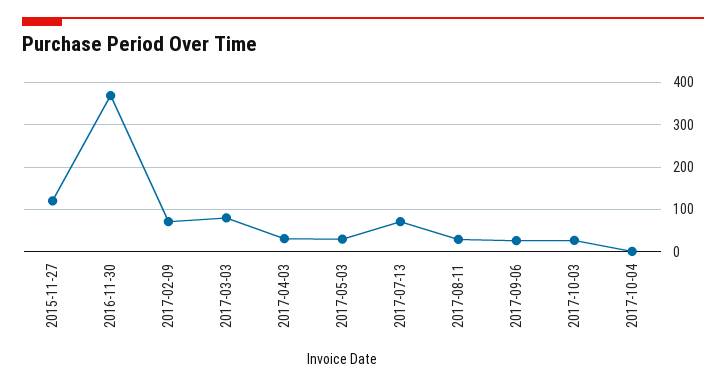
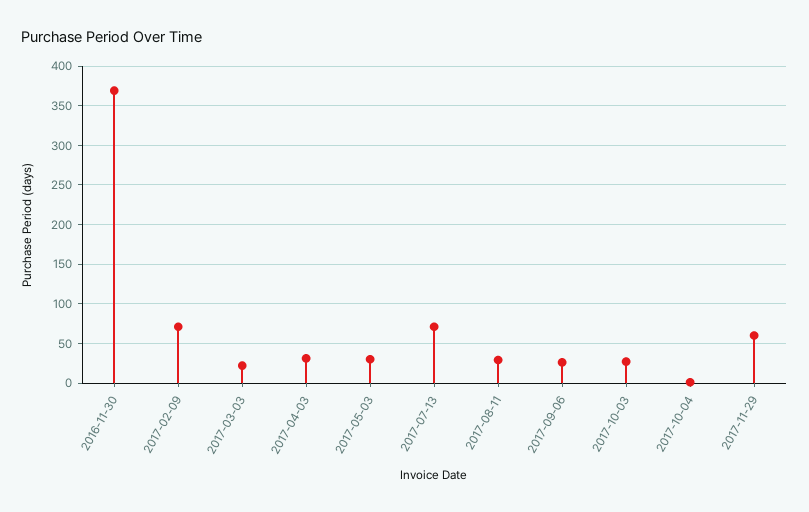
2015-11-27: 120 -> none
2017-03-03: 80 -> 20
2017-11-29: none -> 60

